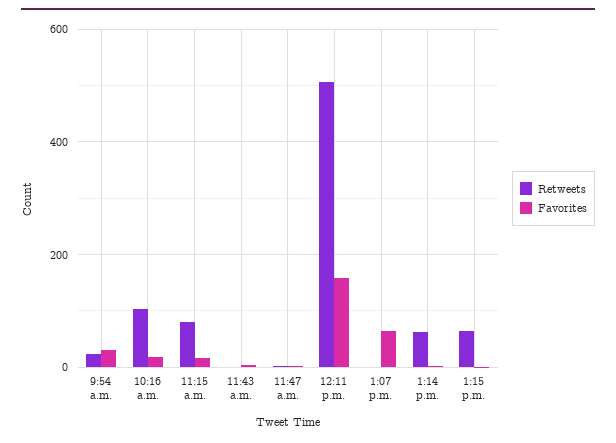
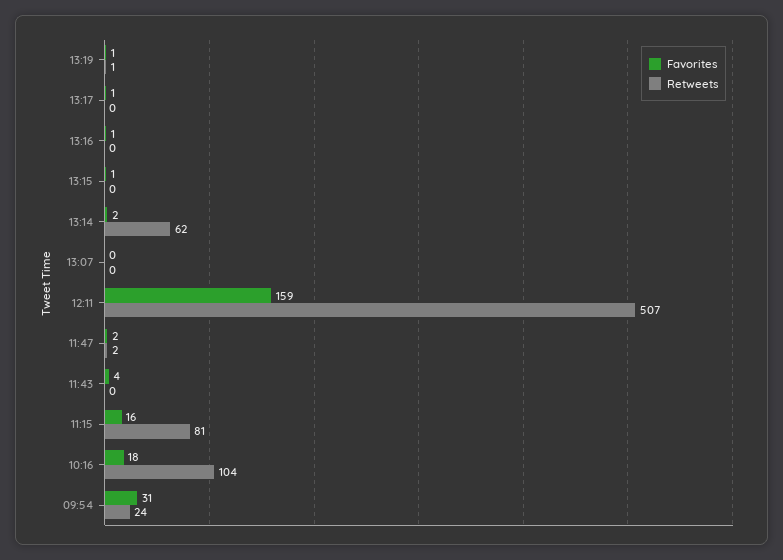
Favorites, 1:07 p.m.: 60 -> 0
Retweets, 1:15 p.m.: 60 -> 0
Favorites, 13:19: none -> 1
Retweets, 13:19: none -> 1
Favorites, 13:17: none -> 1
Retweets, 13:17: none -> 0
Favorites, 13:16: none -> 1
Retweets, 13:16: none -> 0

